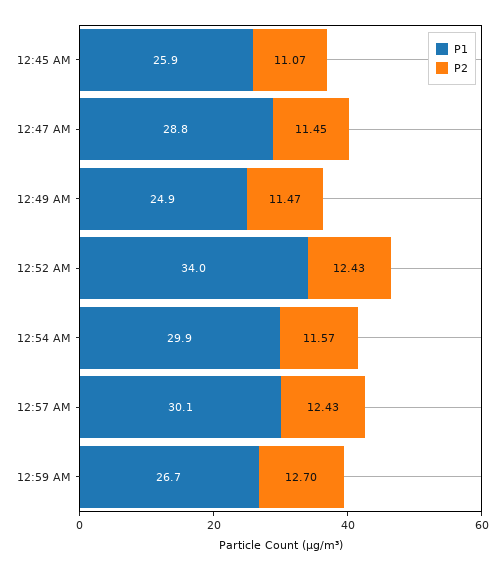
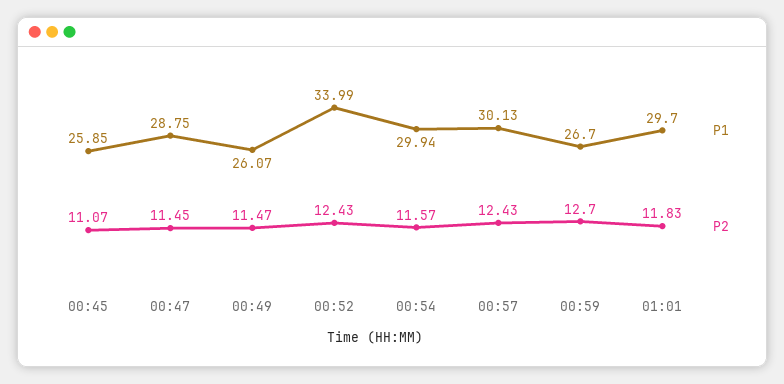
P1, 12:49 AM: 24.9 -> 26.07
P1, 01:01: none -> 29.7
P2, 01:01: none -> 11.83

